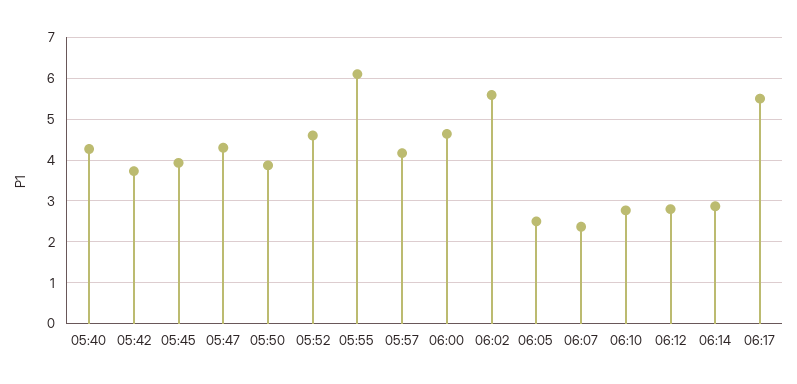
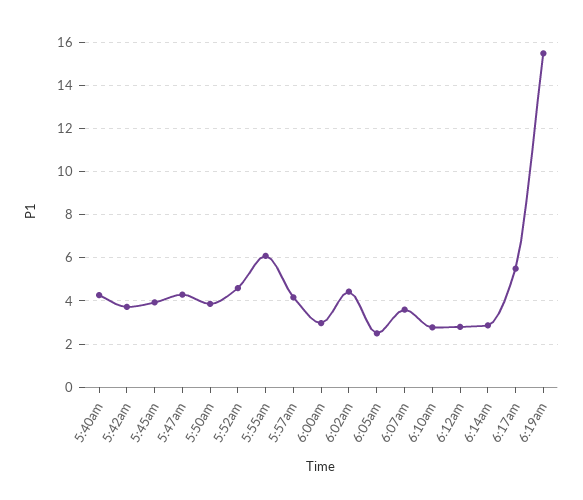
06:00: 4.6 -> 3
06:02: 5.6 -> 4.5
06:07: 2.4 -> 3.5
6:19am: none -> 15.5

